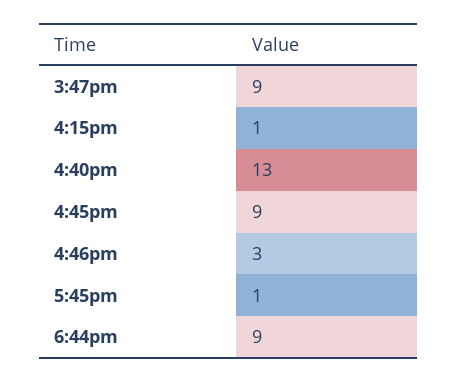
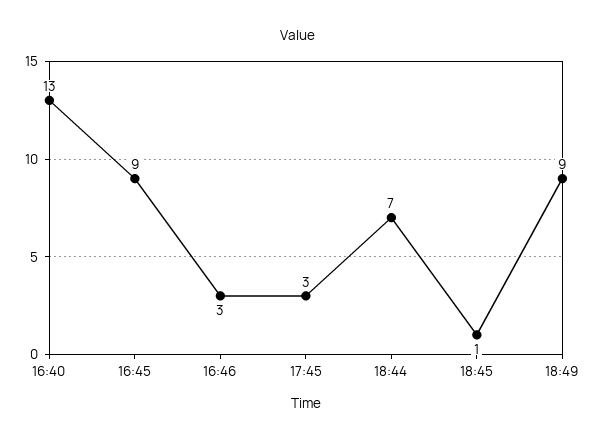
3:47pm: 9 -> none
4:15pm: 1 -> none
5:45pm: 1 -> 3
6:44pm: 9 -> 7
18:45: none -> 1
18:49: none -> 9

